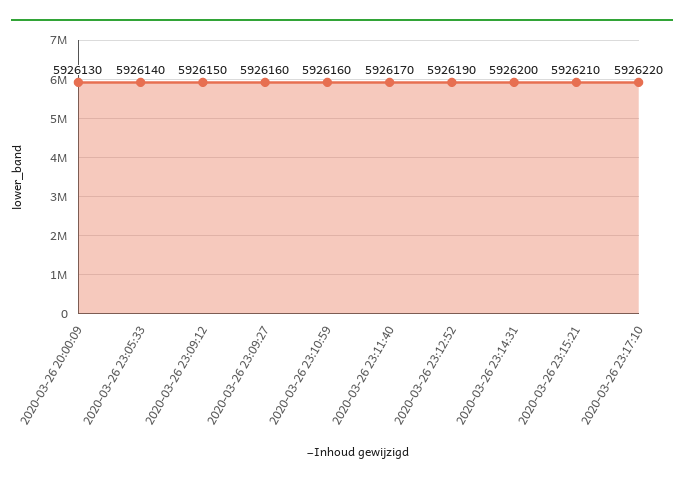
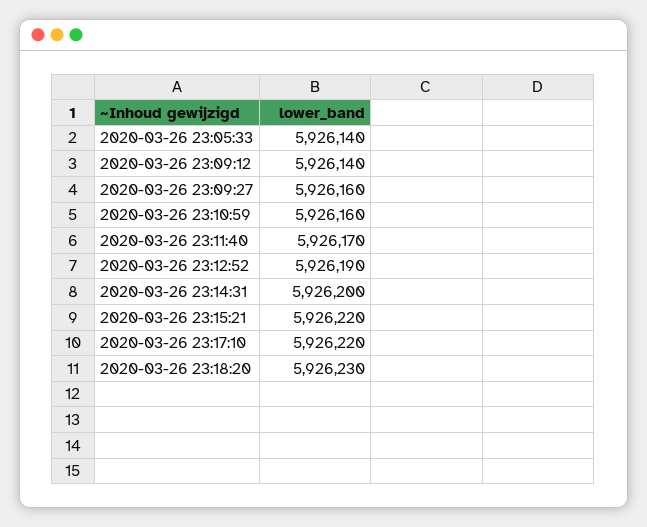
2020-03-26 20:00:09: 5926130 -> none
2020-03-26 23:09:12: 5926150 -> 5926140
2020-03-26 23:15:21: 5926210 -> 5926220
2020-03-26 23:18:20: none -> 5926230

